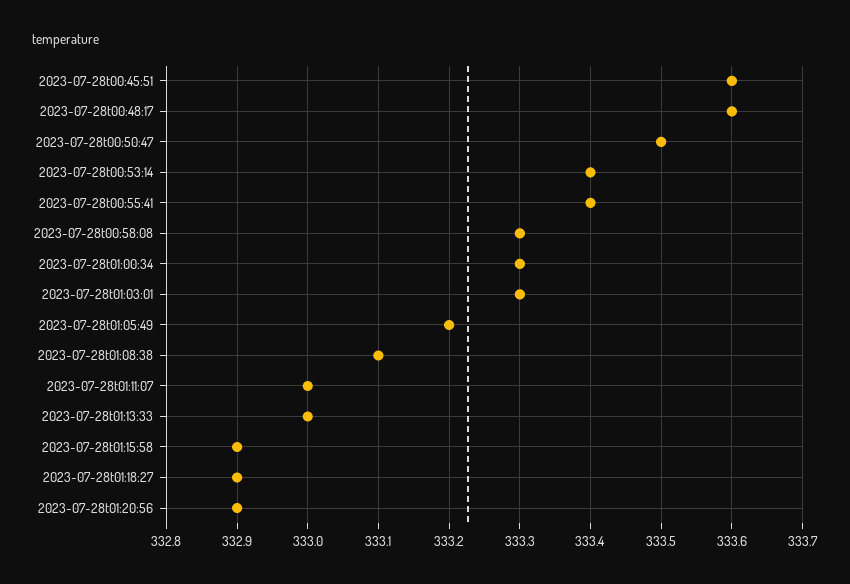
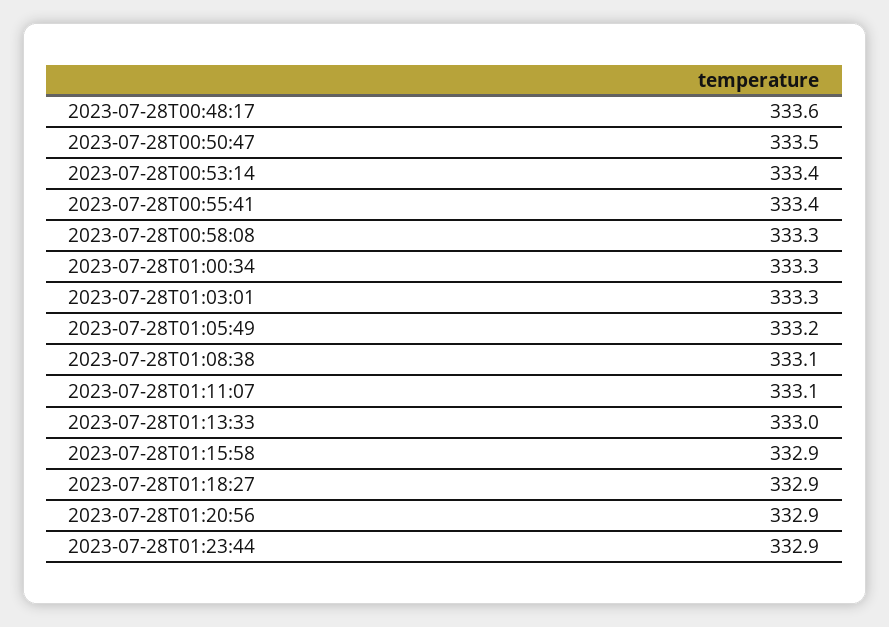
2023-07-28t00:45:51: 333.6 -> none
2023-07-28t01:11:07: 333 -> 333.1
2023-07-28T01:23:44: none -> 332.9

